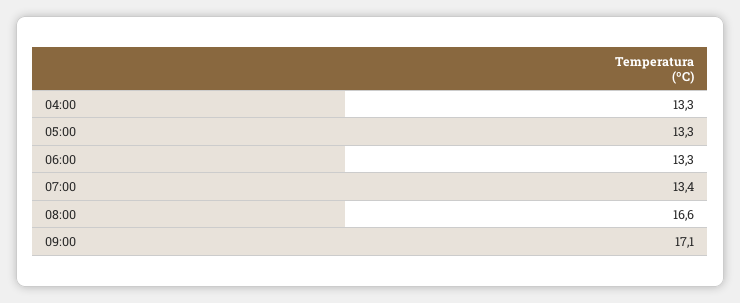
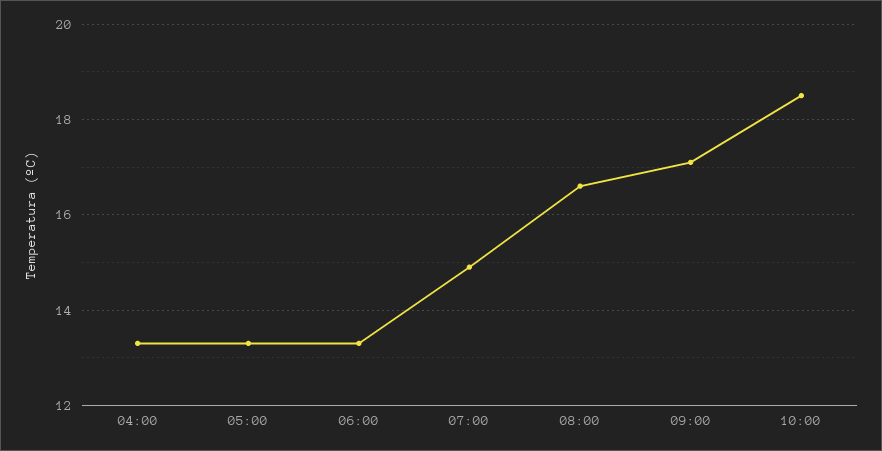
07:00: 13.4 -> 15
10:00: none -> 18.5

